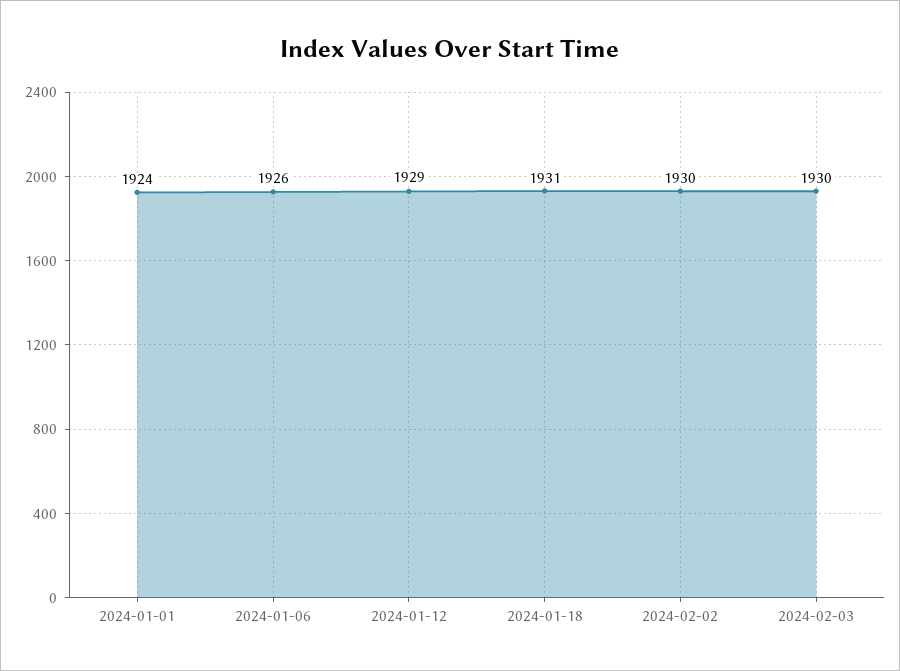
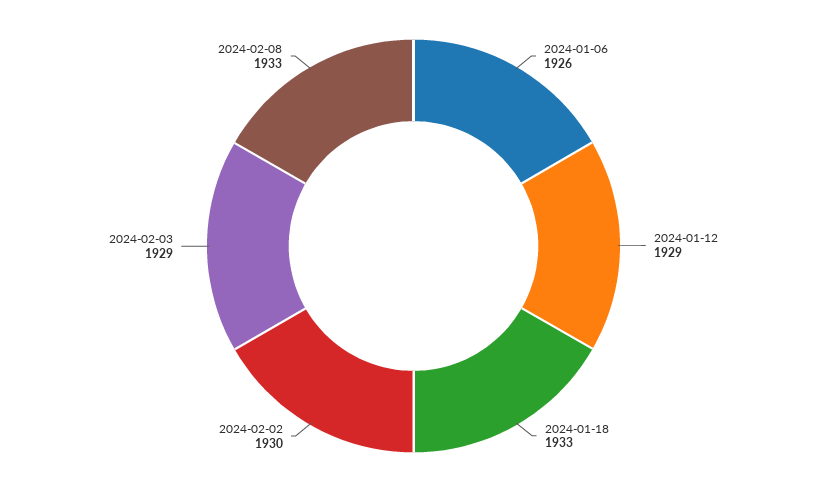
2024-01-01: 1924 -> none
2024-01-18: 1931 -> 1933
2024-02-03: 1930 -> 1929
2024-02-08: none -> 1933

